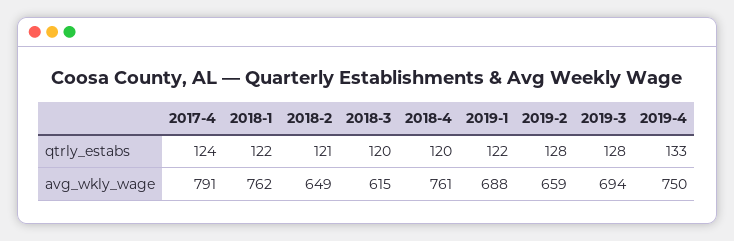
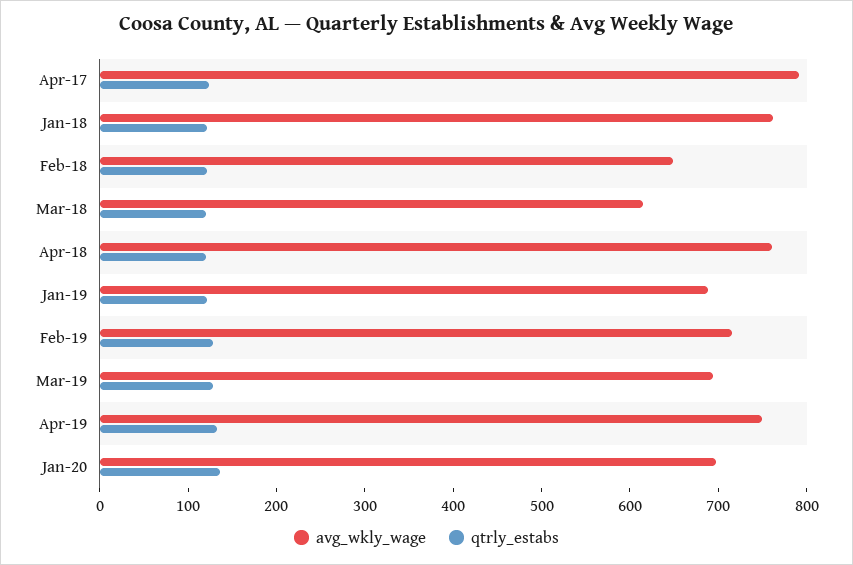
avg_wkly_wage, 2019-2: 659 -> 720
avg_wkly_wage, Jan-20: none -> 700
qtrly_estabs, Jan-20: none -> 140

